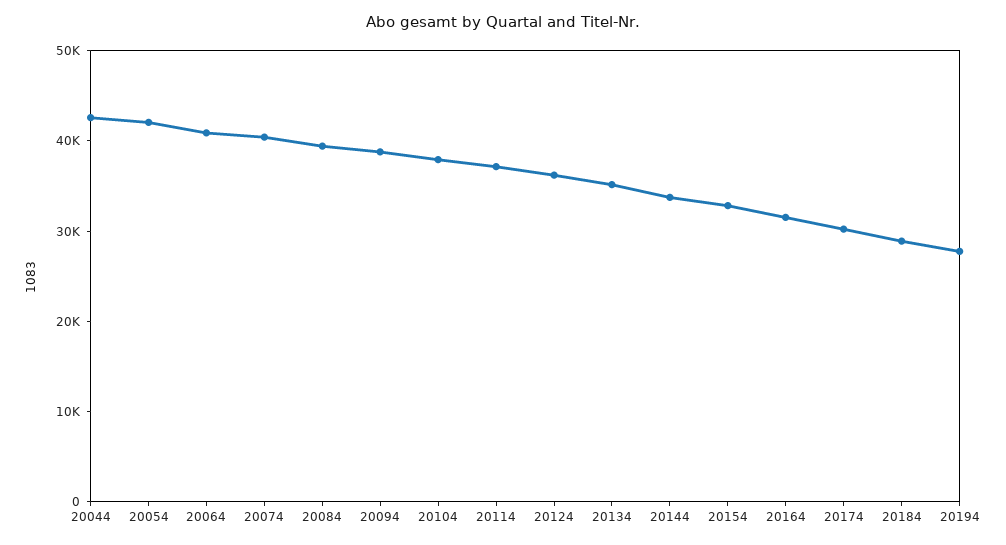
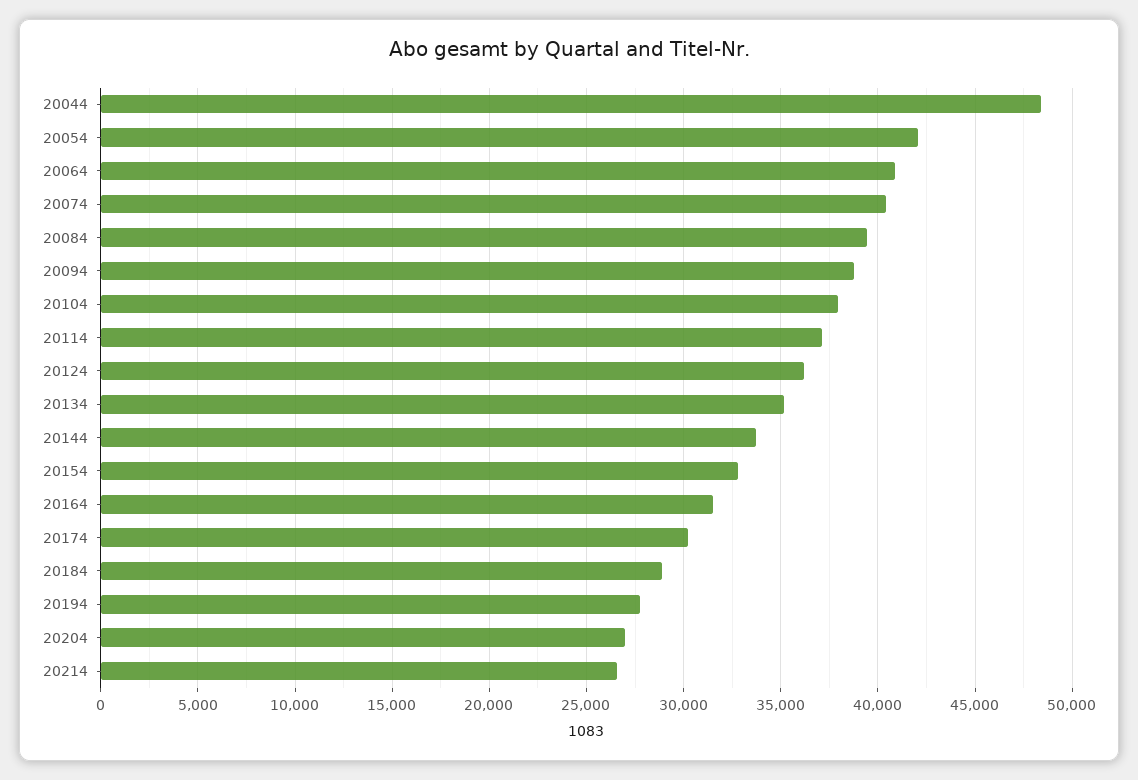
20044: 42000 -> 48500
20204: none -> 27000
20214: none -> 26500

